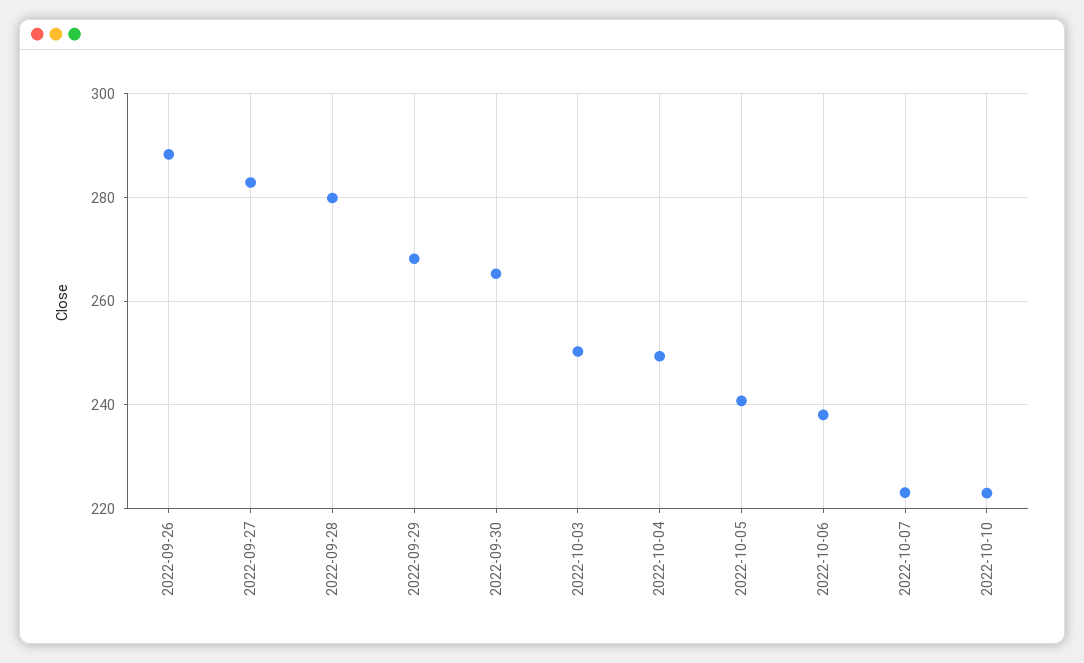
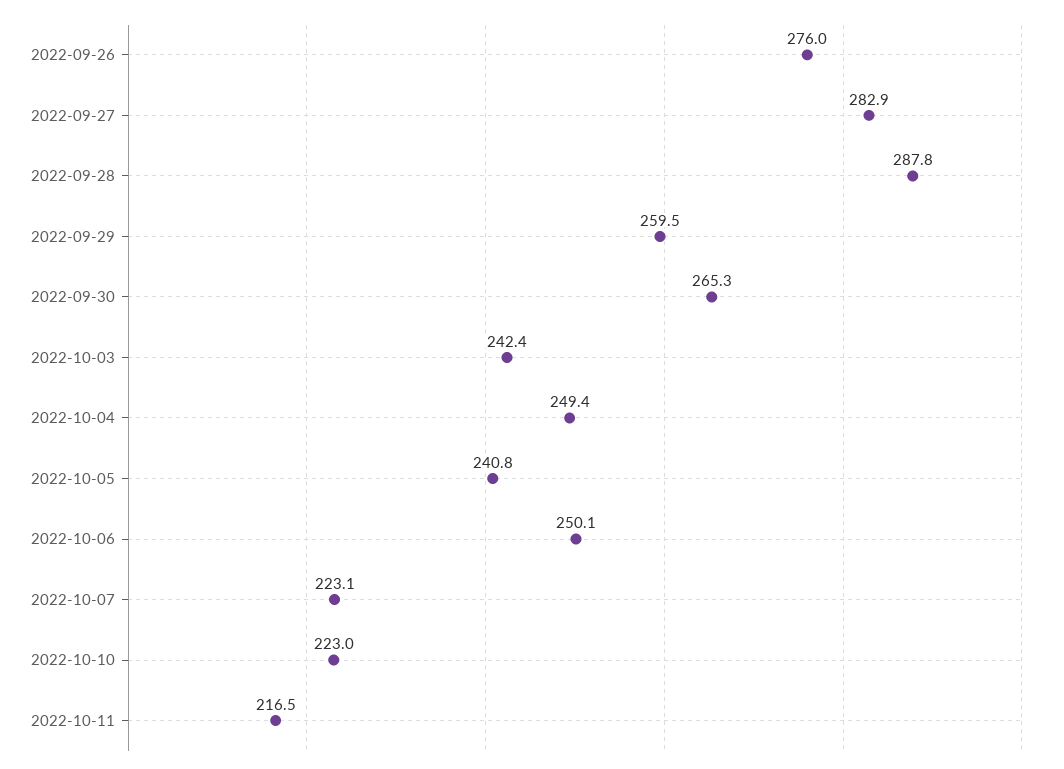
2022-09-26: 288 -> 276
2022-09-28: 280 -> 287.8
2022-09-29: 268 -> 259.5
2022-10-03: 250 -> 242.4
2022-10-06: 238 -> 250.1
2022-10-11: none -> 216.5

